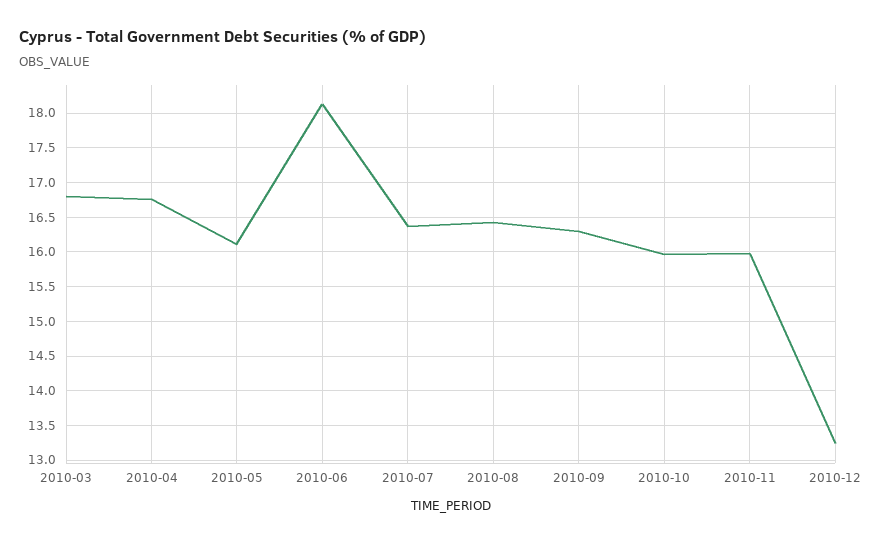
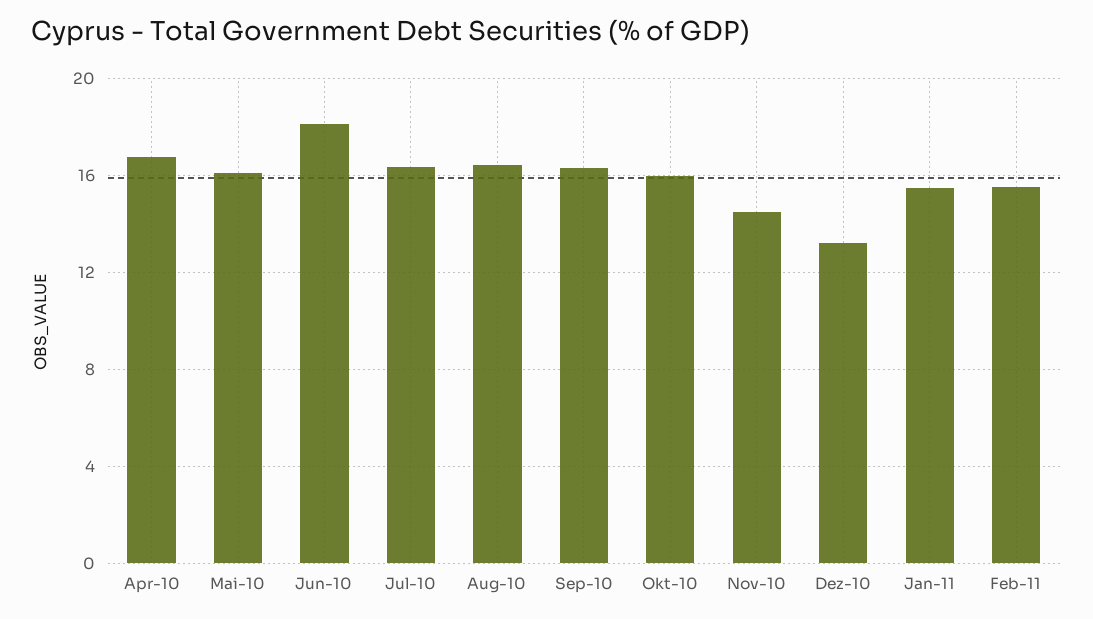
2010-03: 16.8 -> none
2010-11: 16 -> 14.5
Jan-11: none -> 15.5
Feb-11: none -> 15.5

